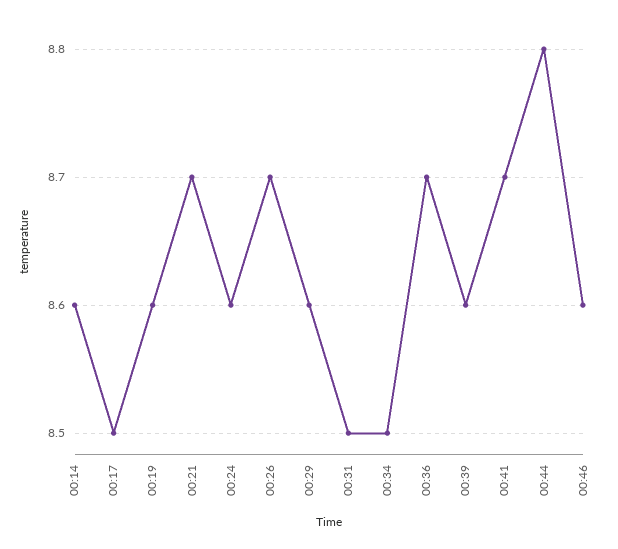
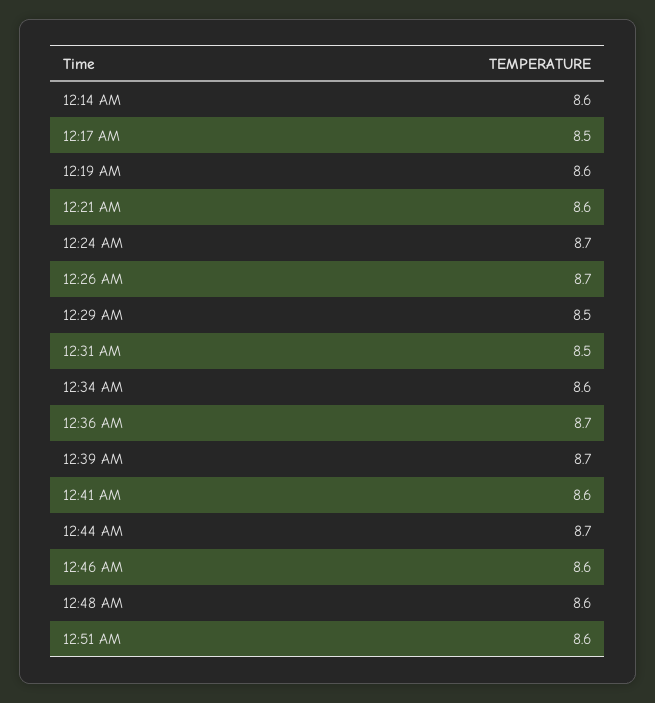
00:21: 8.7 -> 8.6
00:24: 8.6 -> 8.7
00:29: 8.6 -> 8.5
00:34: 8.5 -> 8.6
00:39: 8.6 -> 8.7
00:41: 8.7 -> 8.6
00:44: 8.8 -> 8.7
12:48 AM: none -> 8.6
12:51 AM: none -> 8.6

